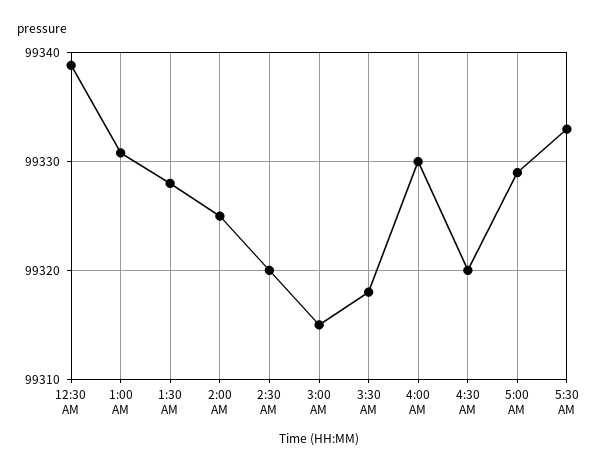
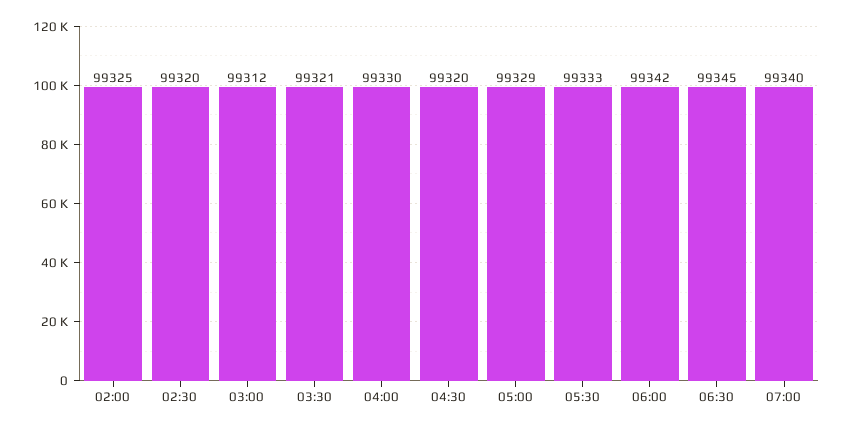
12:30 AM: 99339 -> none
1:00 AM: 99331 -> none
1:30 AM: 99328 -> none
3:00 AM: 99315 -> 99312
3:30 AM: 99318 -> 99321
06:00: none -> 99342
06:30: none -> 99345
07:00: none -> 99340

